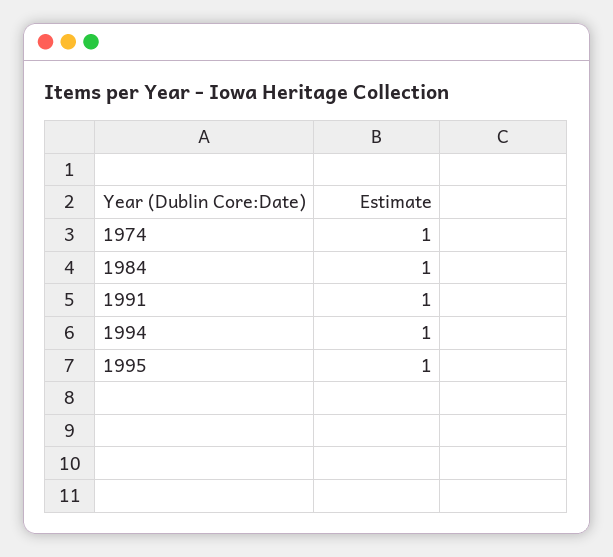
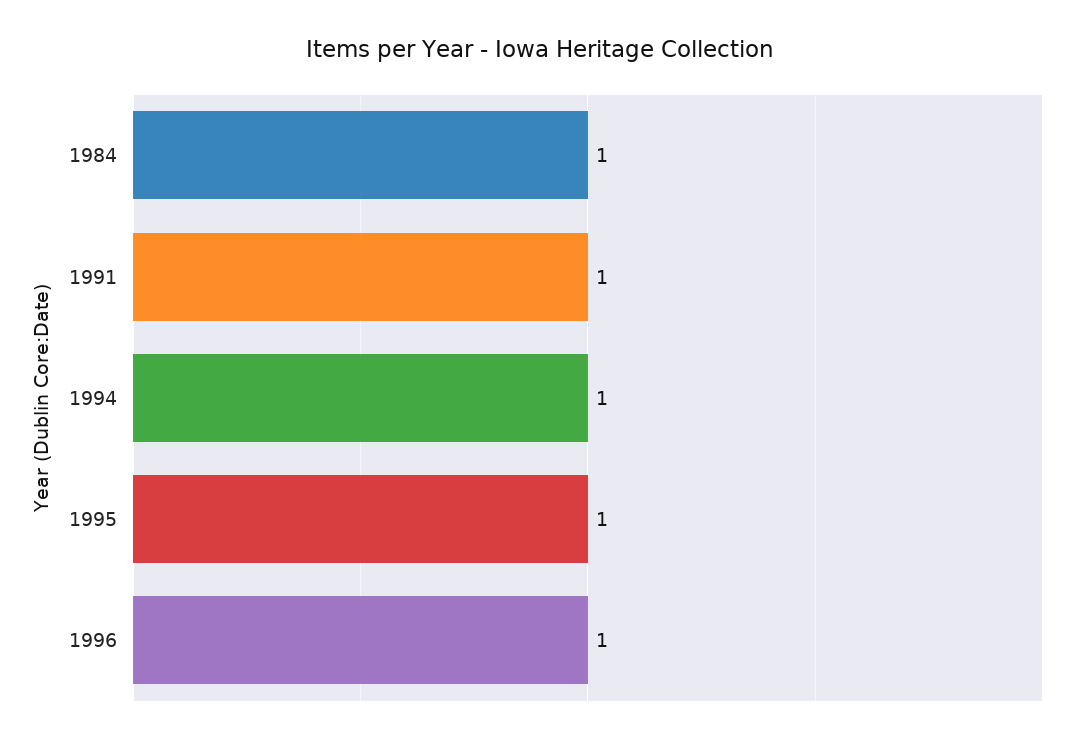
1974: 1 -> none
1996: none -> 1

